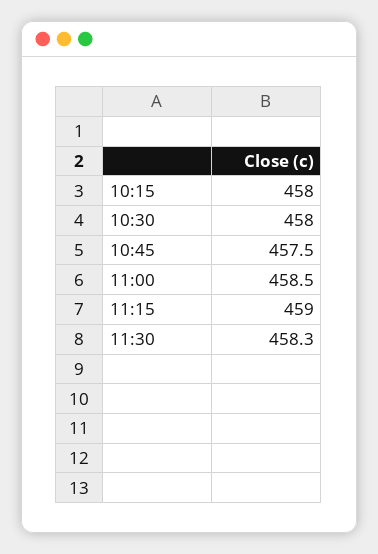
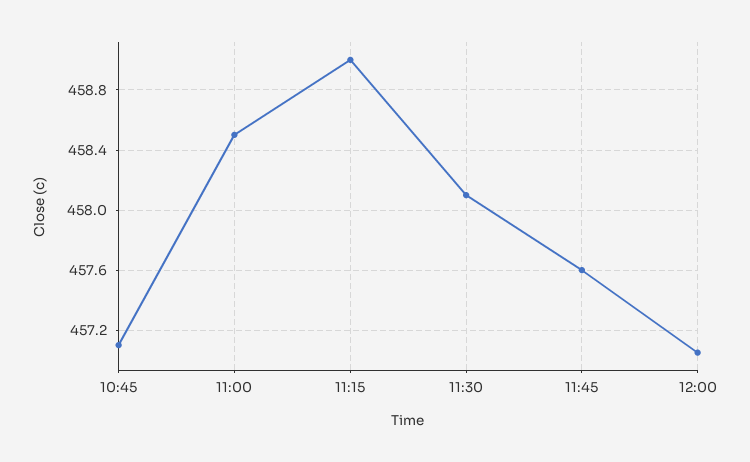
10:15: 458 -> none
10:30: 458 -> none
10:45: 457.5 -> 457.1
11:30: 458.3 -> 458.1
11:45: none -> 457.6
12:00: none -> 457.05

